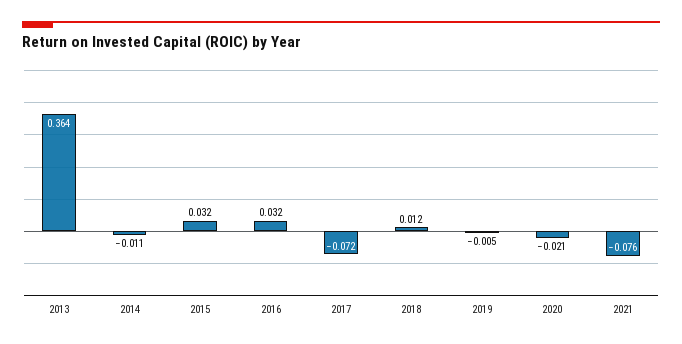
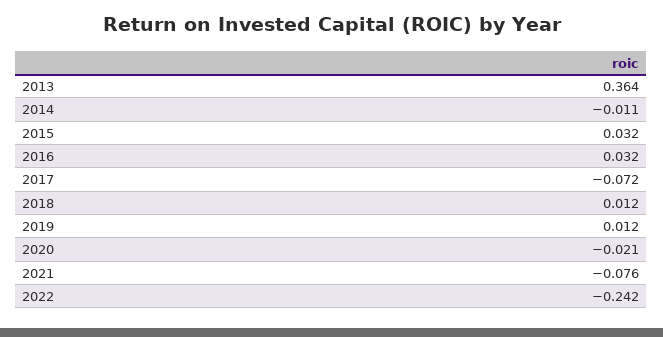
2019: -0.005 -> 0.012
2022: none -> -0.242

